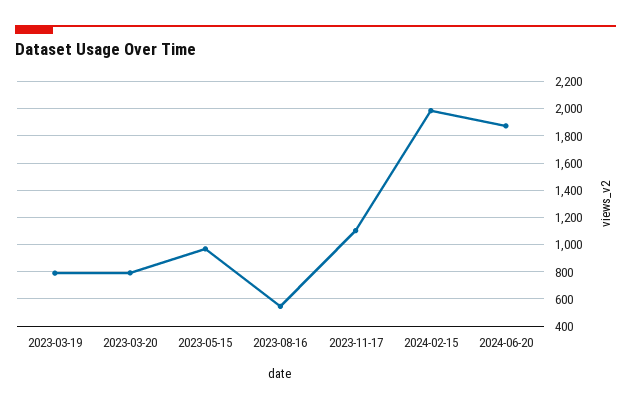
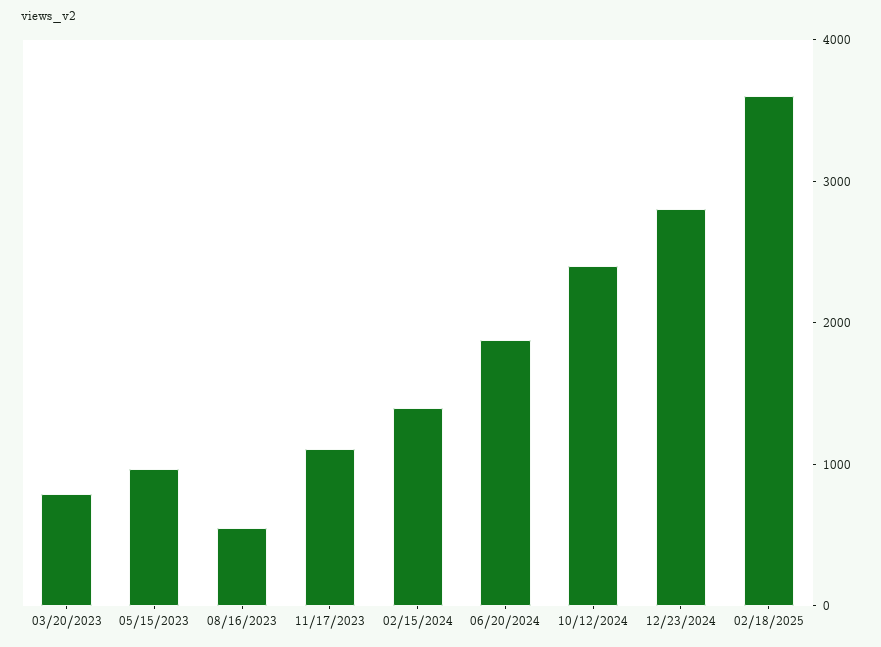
2023-03-19: 800 -> none
2024-02-15: 2000 -> 1400
10/12/2024: none -> 2400
12/23/2024: none -> 2800
02/18/2025: none -> 3600

